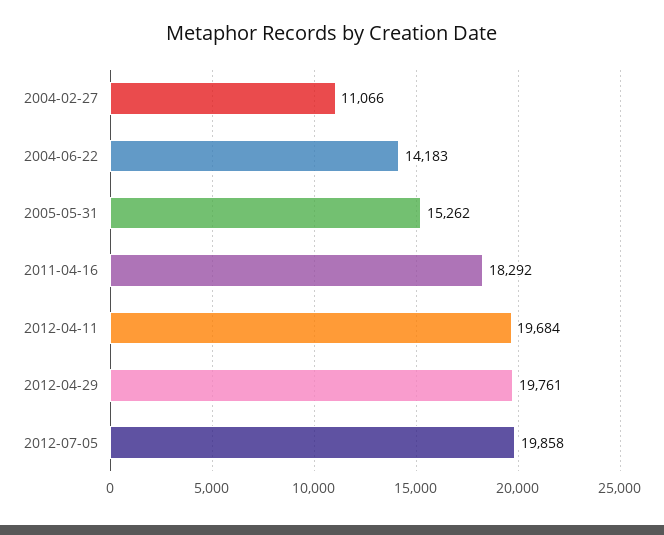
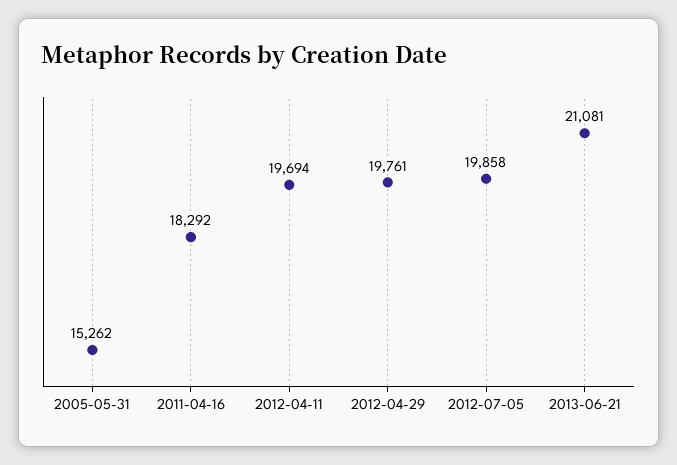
2004-02-27: 11066 -> none
2004-06-22: 14183 -> none
2012-04-11: 19684 -> 19694
2013-06-21: none -> 21081

